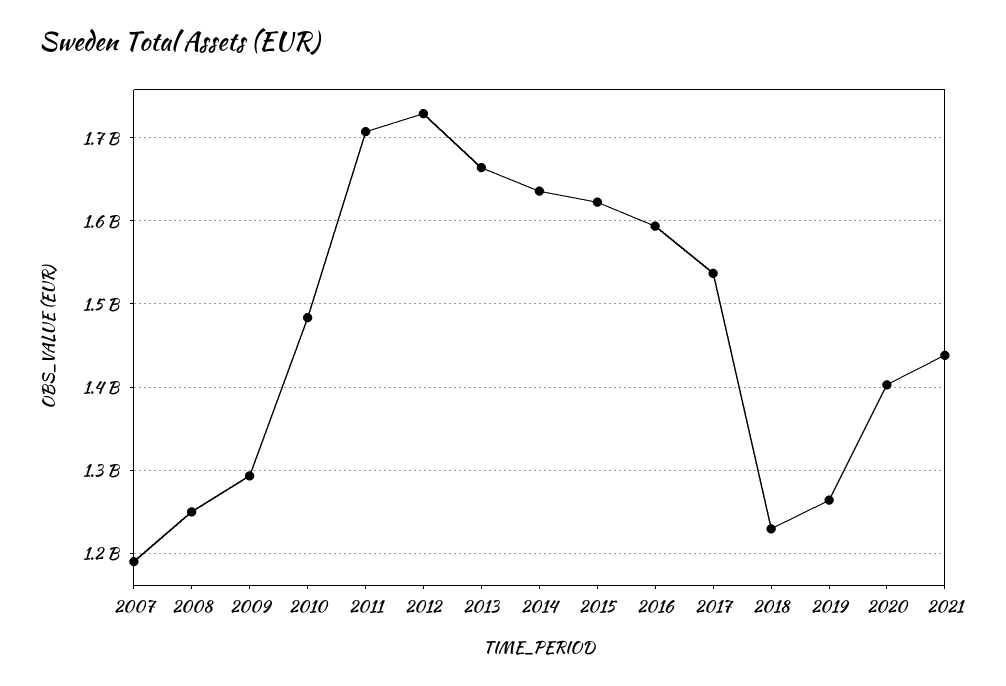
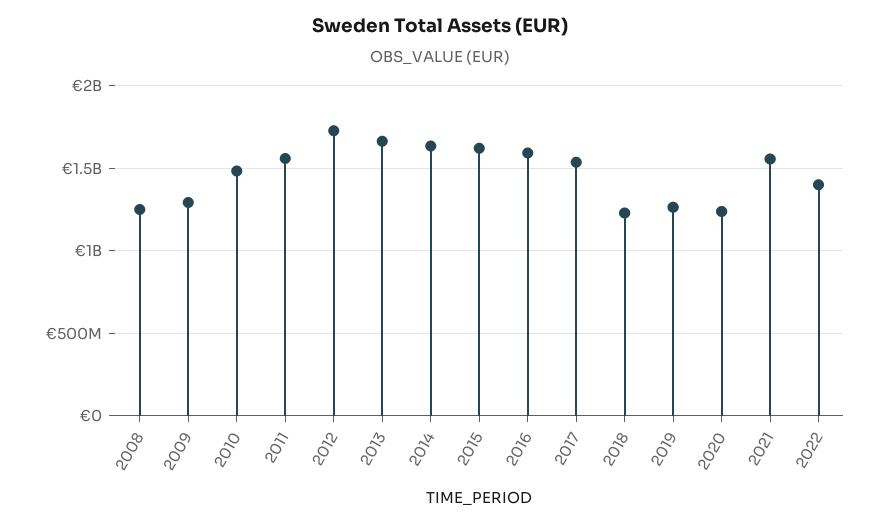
2007: 1190000000 -> none
2011: 1710000000 -> 1550000000
2020: 1400000000 -> 1250000000
2021: 1440000000 -> 1550000000
2022: none -> 1400000000

